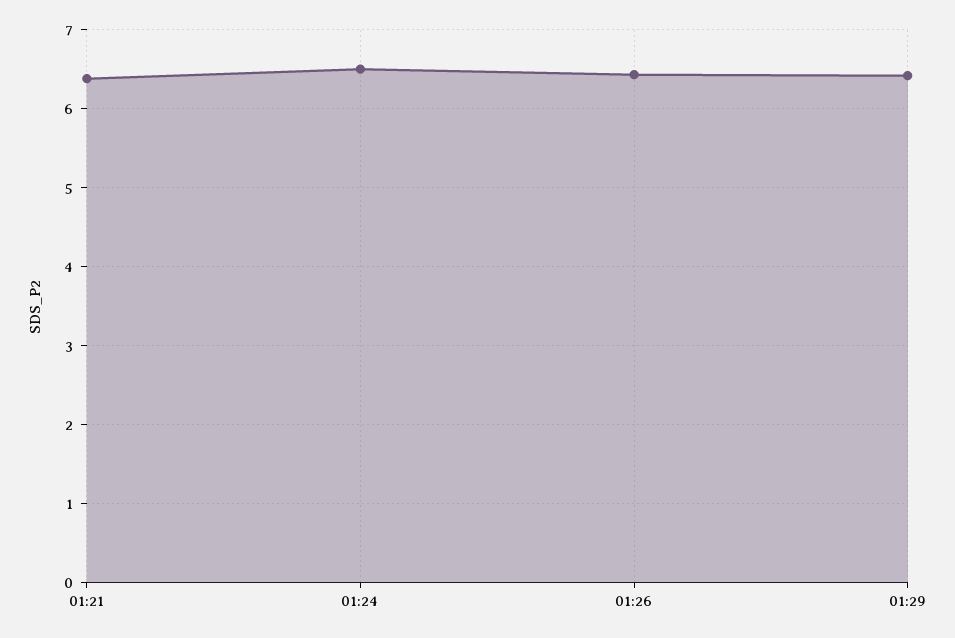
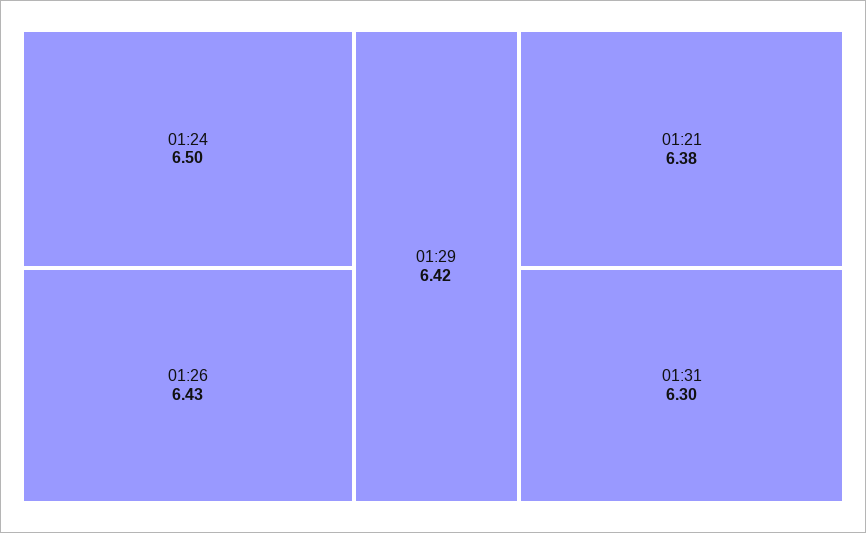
01:31: none -> 6.3

